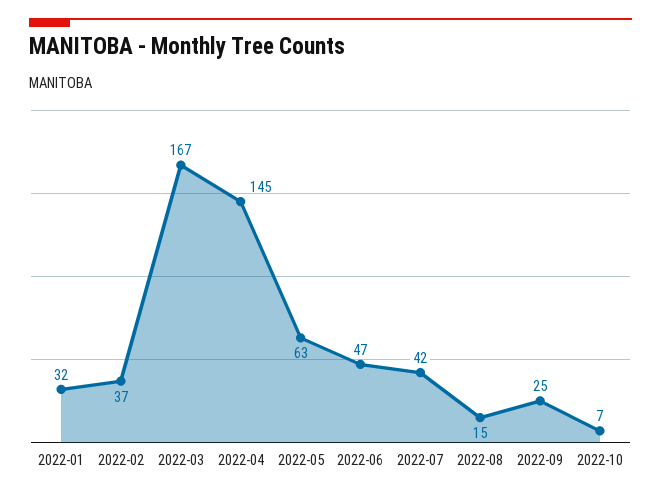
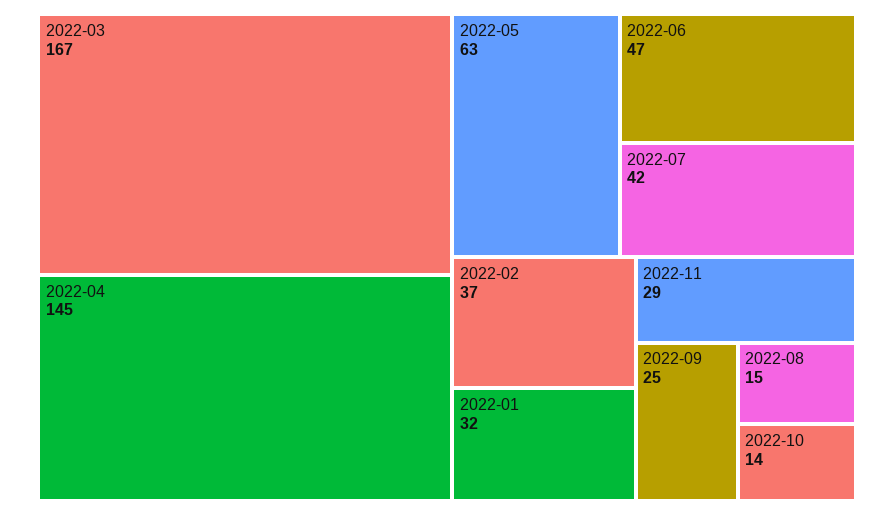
2022-10: 7 -> 14
2022-11: none -> 29

